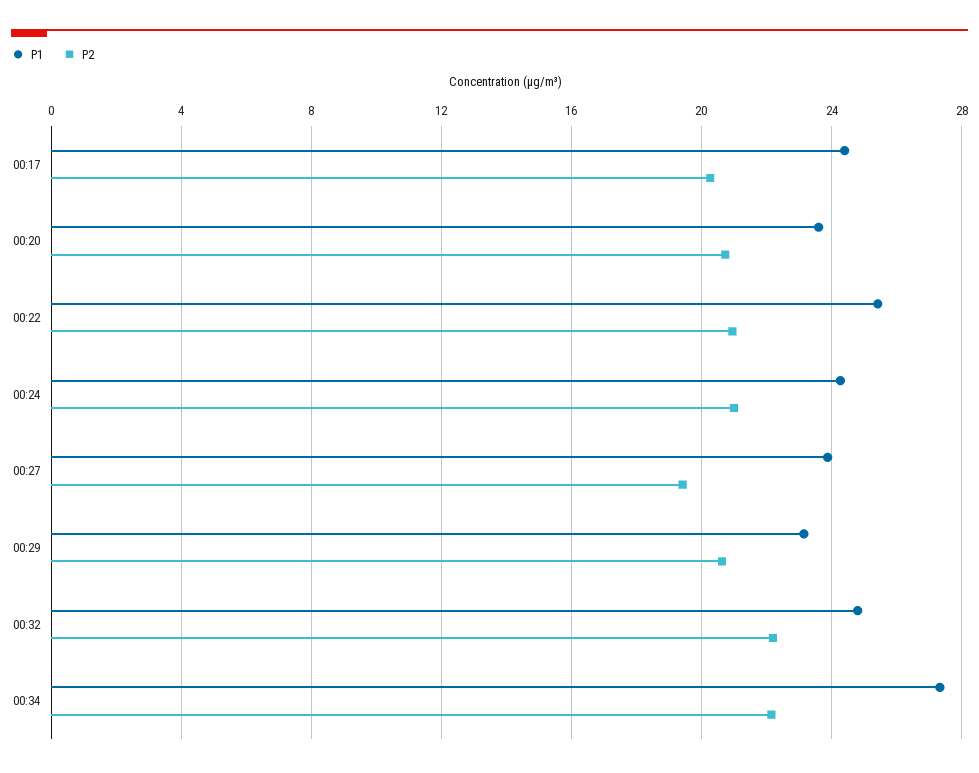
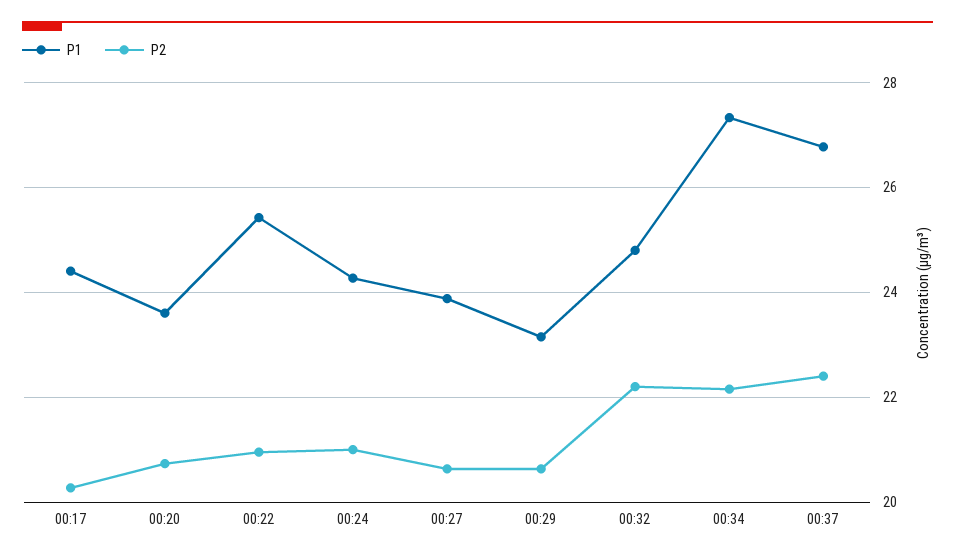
P2, 00:27: 19.5 -> 20.6
P1, 00:37: none -> 26.8
P2, 00:37: none -> 22.4

